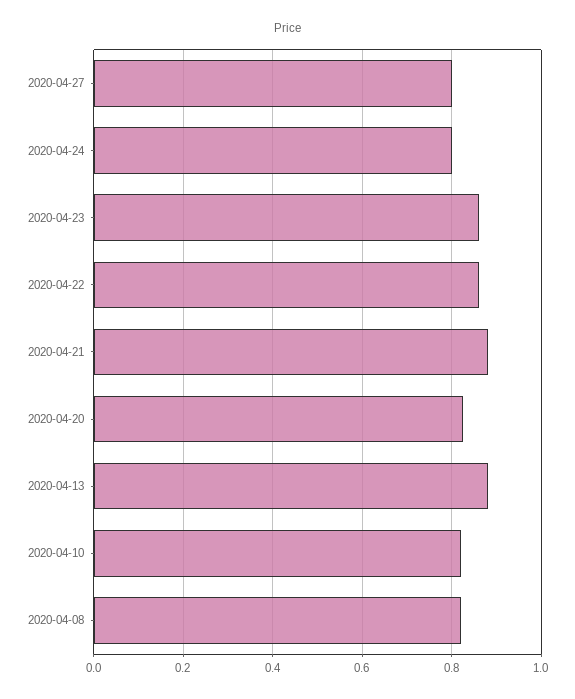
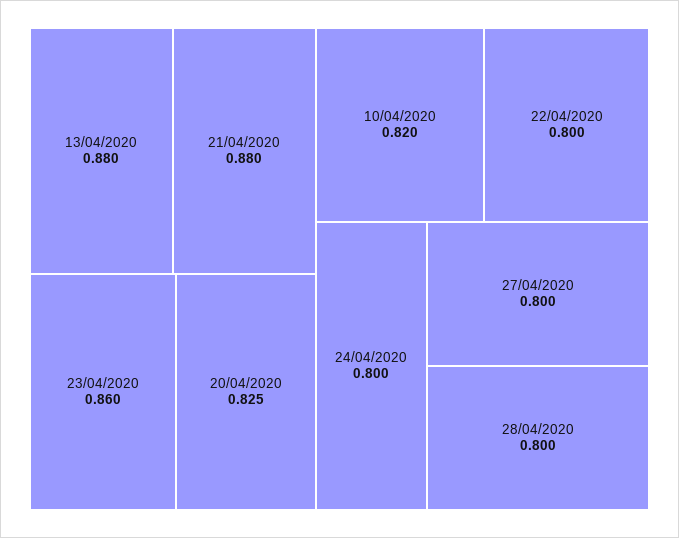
2020-04-22: 0.86 -> 0.8
2020-04-08: 0.82 -> none
28/04/2020: none -> 0.8

